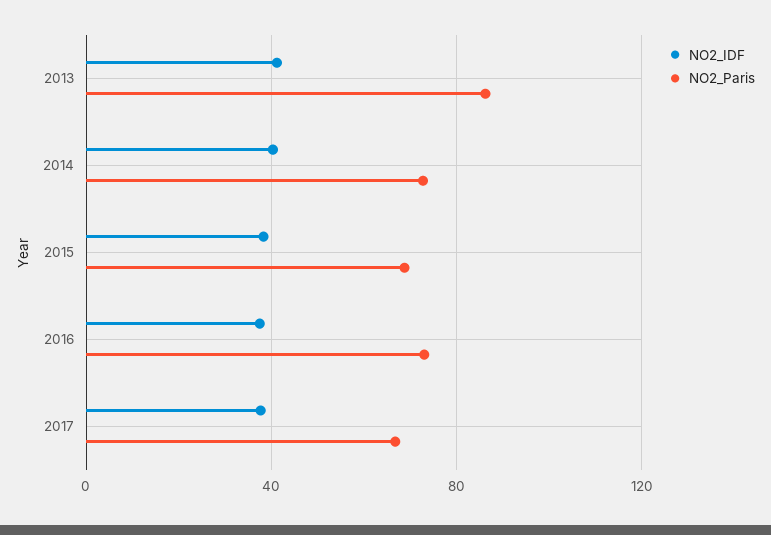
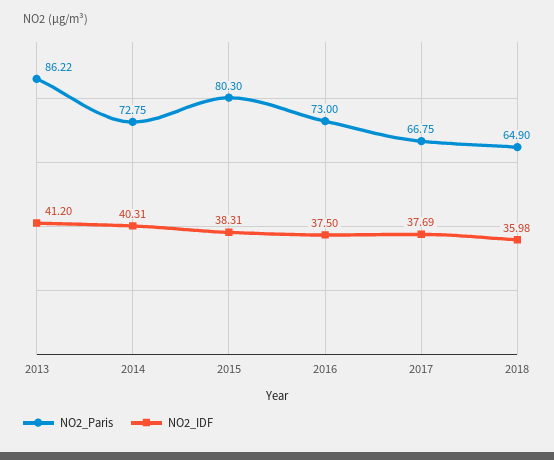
NO2_Paris, 2015: 70 -> 80.3
NO2_Paris, 2018: none -> 64.9
NO2_IDF, 2018: none -> 35.98

